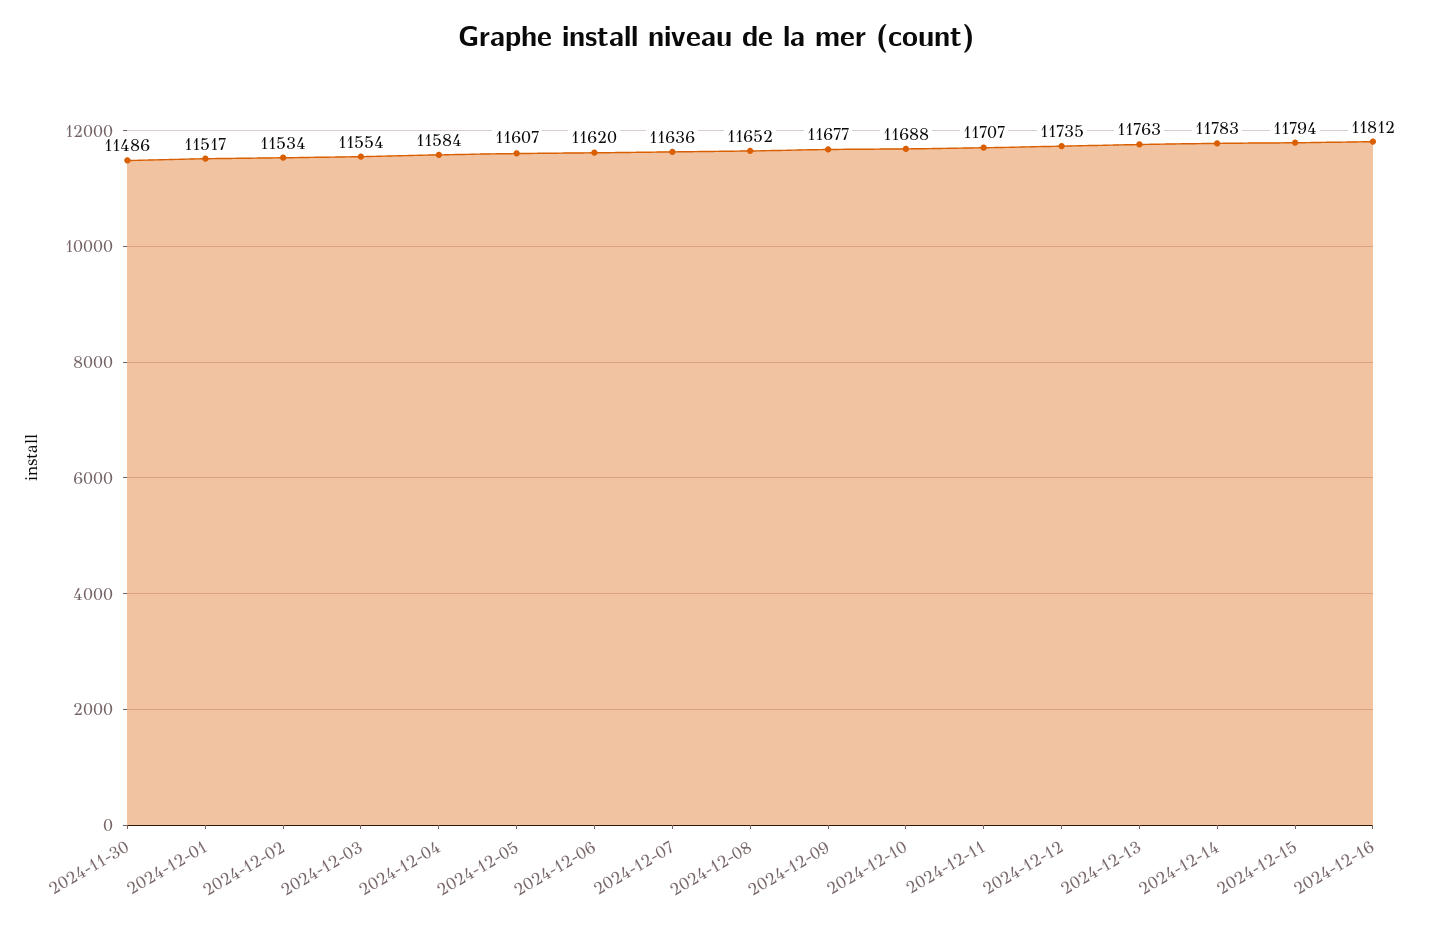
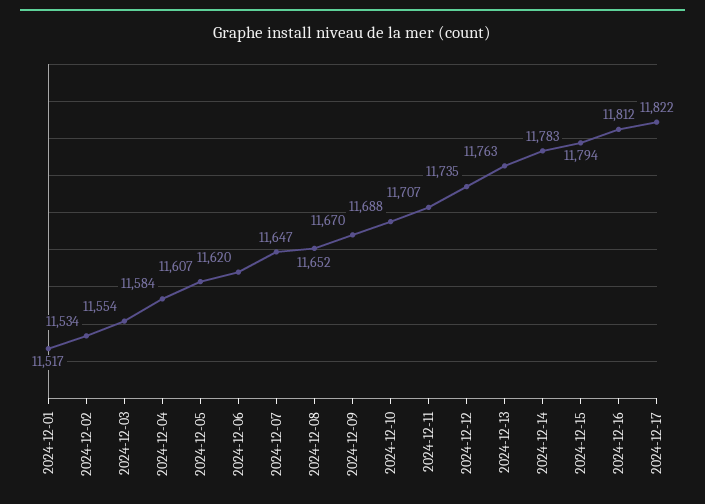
2024-11-30: 11486 -> none
2024-12-07: 11636 -> 11647
2024-12-09: 11677 -> 11670
2024-12-17: none -> 11822

